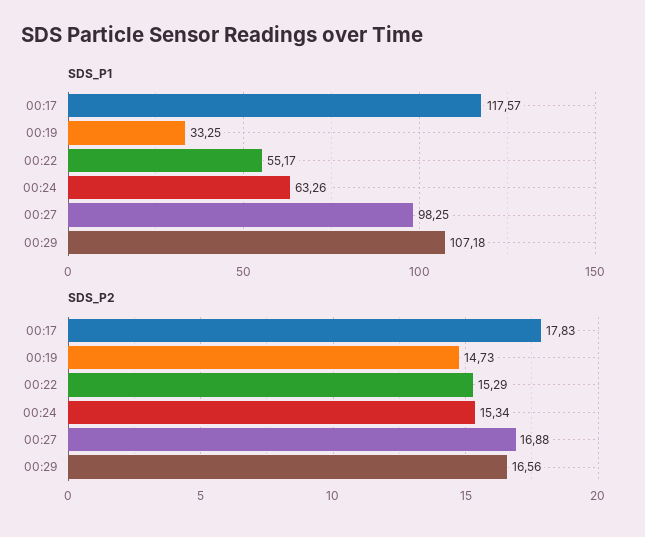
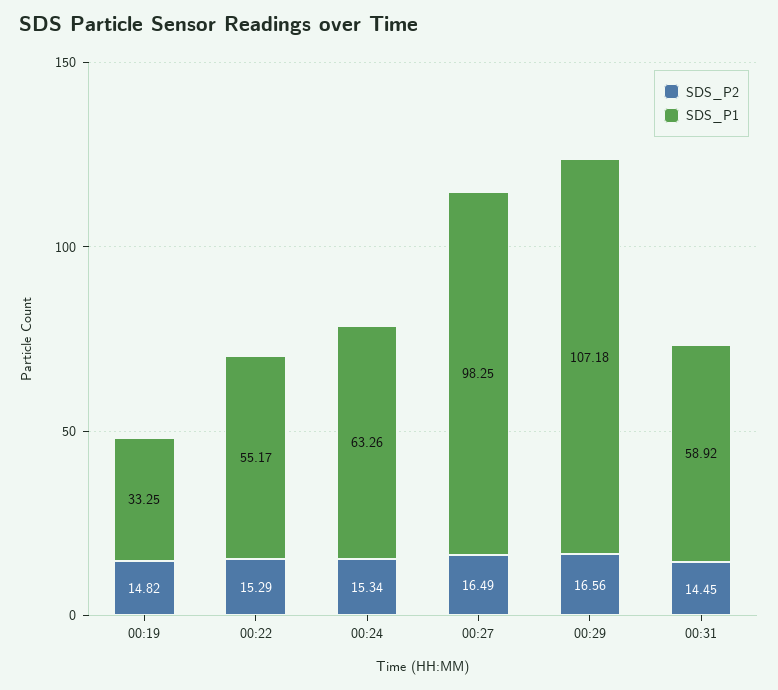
SDS_P1, 00:17: 117.57 -> none
SDS_P2, 00:17: 17.83 -> none
SDS_P2, 00:19: 14.73 -> 14.82
SDS_P2, 00:27: 16.88 -> 16.49
SDS_P2, 00:31: none -> 14.45
SDS_P1, 00:31: none -> 58.92

